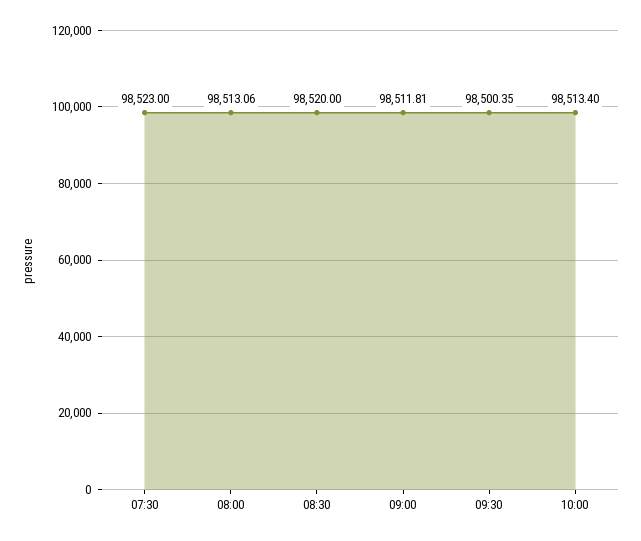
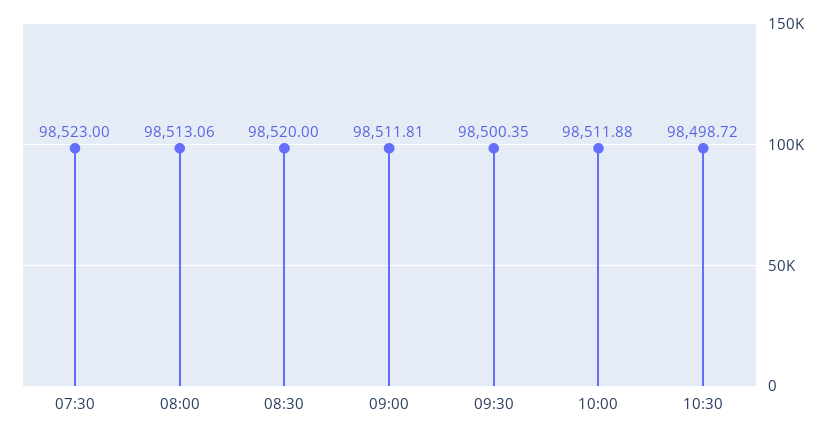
10:00: 98513.4 -> 98511.88
10:30: none -> 98498.72

